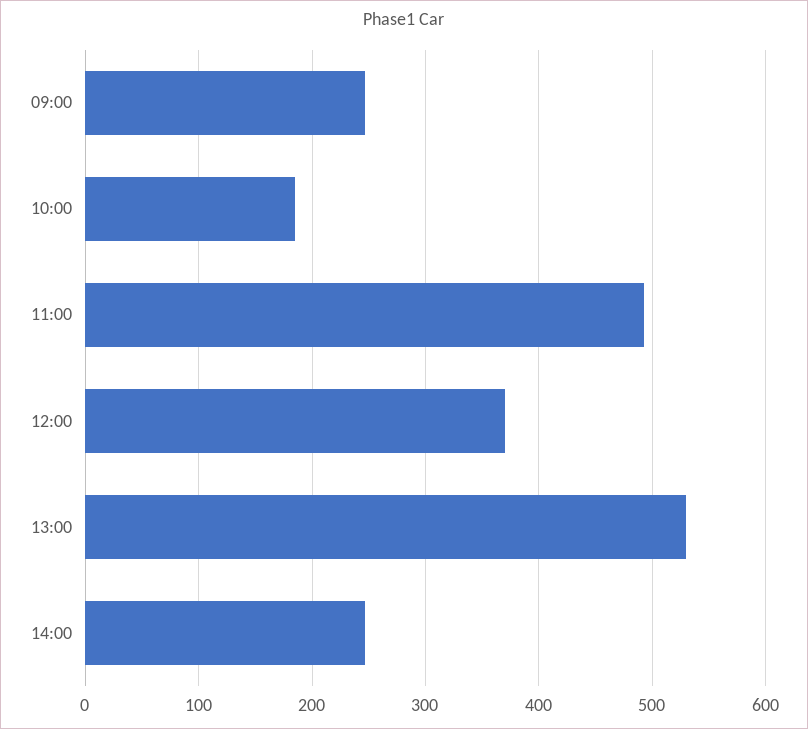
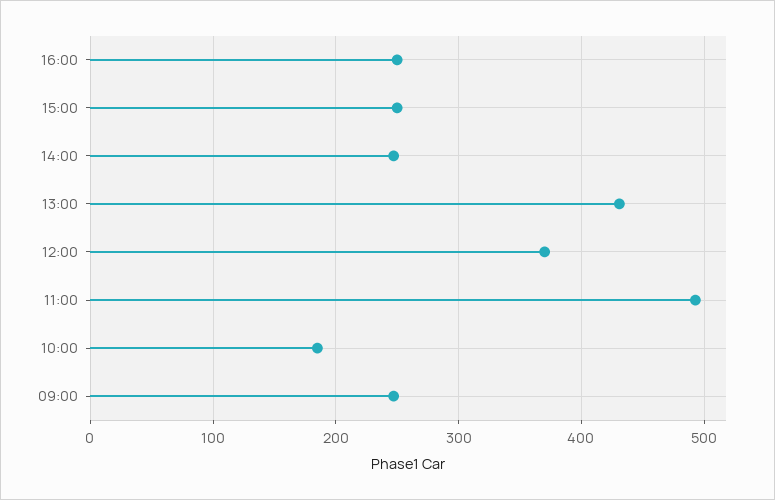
13:00: 530 -> 430
16:00: none -> 250
15:00: none -> 250

